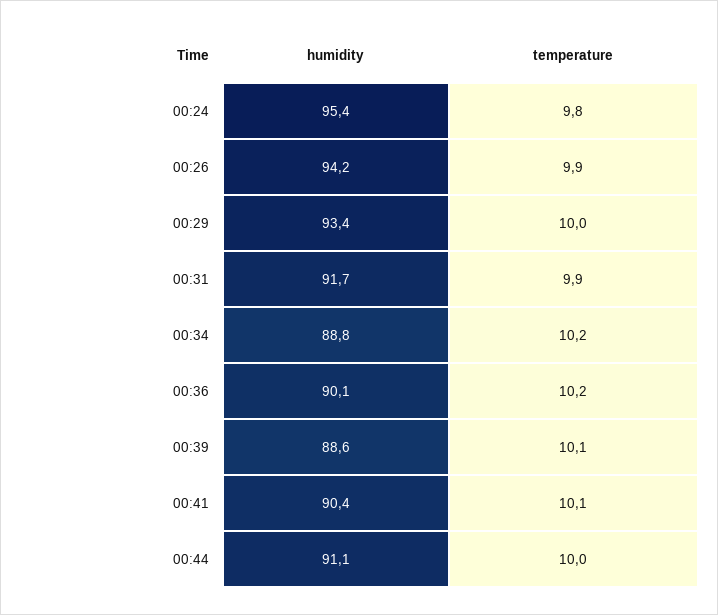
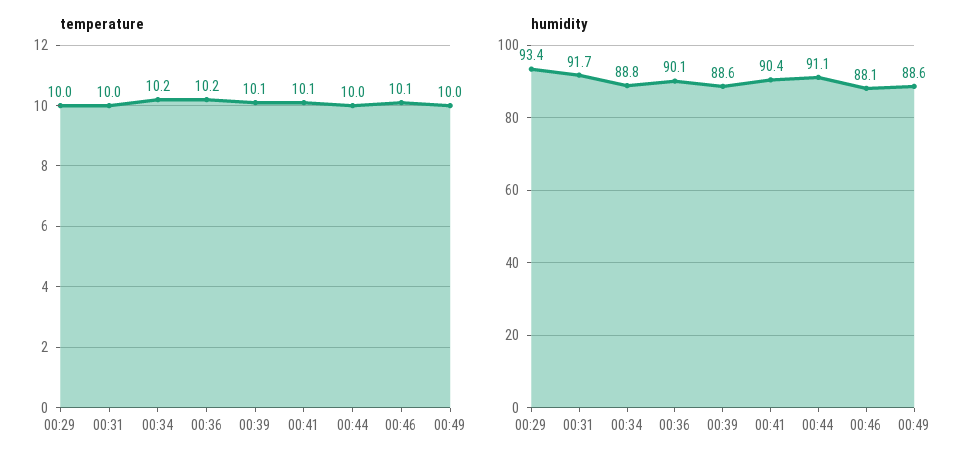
humidity, 00:24: 95.4 -> none
temperature, 00:24: 9.8 -> none
humidity, 00:26: 94.2 -> none
temperature, 00:26: 9.9 -> none
temperature, 00:31: 9.9 -> 10
temperature, 00:46: none -> 10.1
temperature, 00:49: none -> 10
humidity, 00:46: none -> 88.1
humidity, 00:49: none -> 88.6

